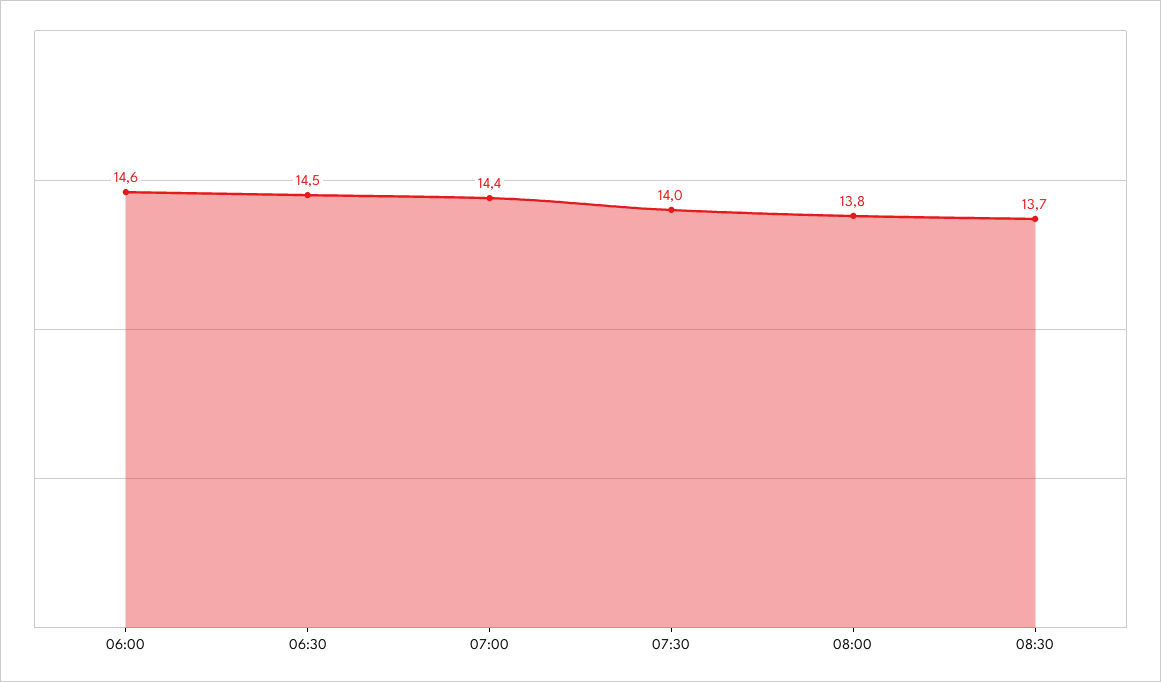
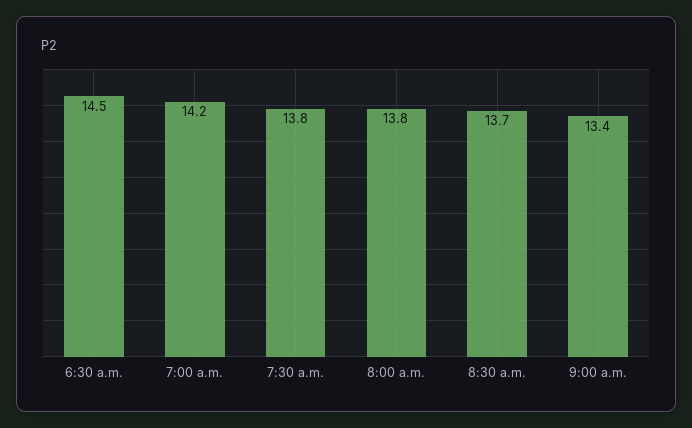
06:00: 14.6 -> none
07:00: 14.4 -> 14.2
07:30: 14 -> 13.8
9:00 a.m.: none -> 13.4

